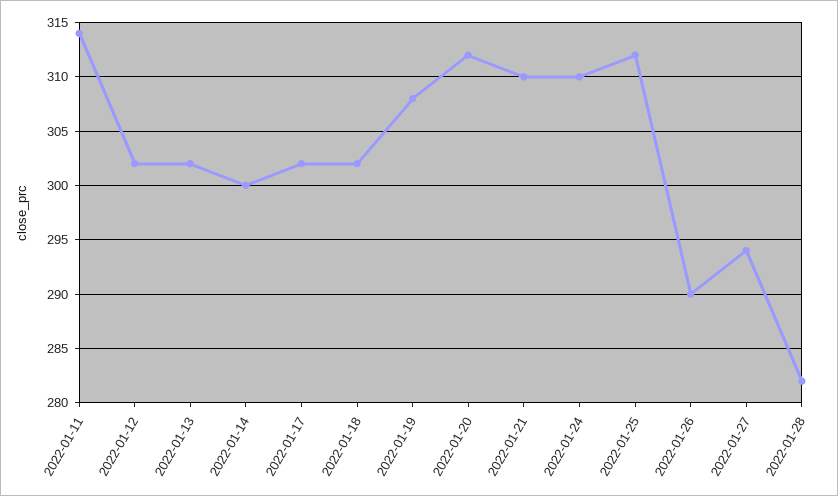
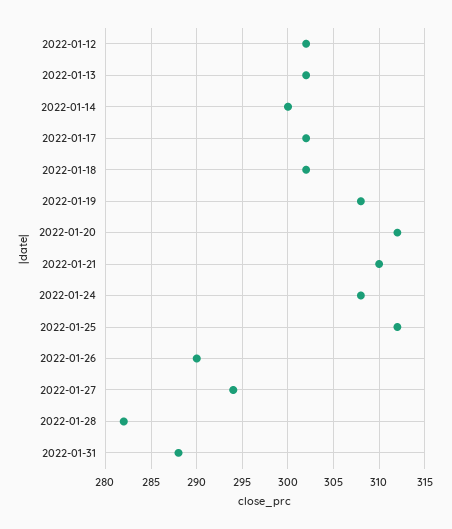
2022-01-11: 314 -> none
2022-01-24: 310 -> 308
2022-01-31: none -> 288

